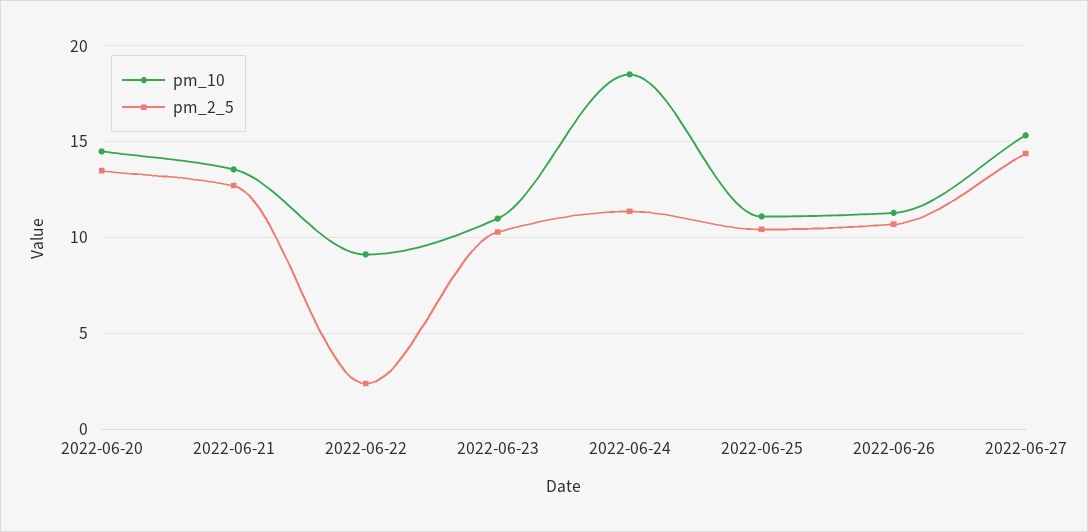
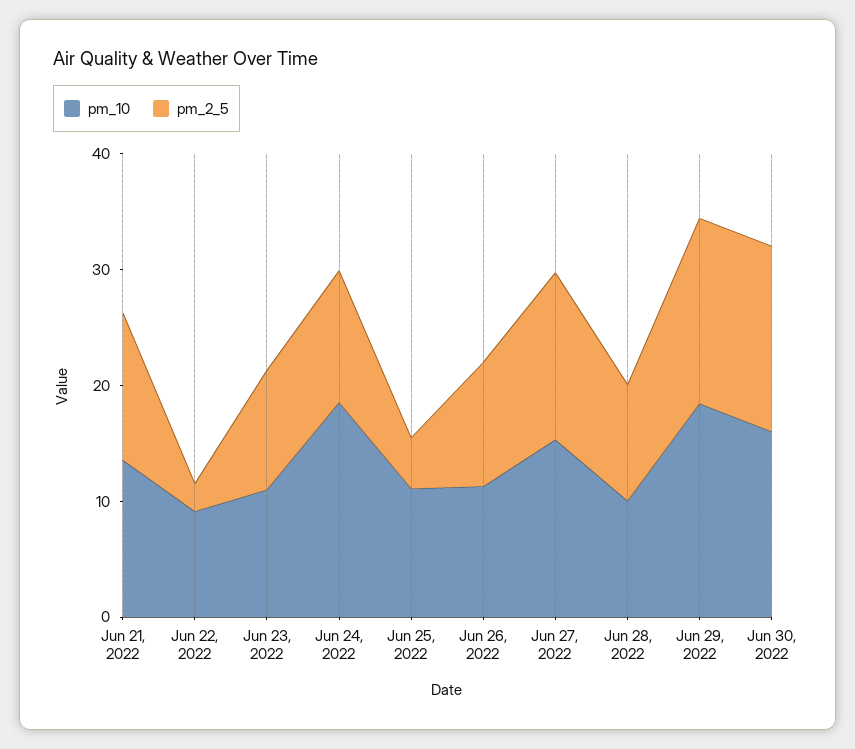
pm_10, 2022-06-20: 14.5 -> none
pm_2_5, 2022-06-20: 13.5 -> none
pm_2_5, 2022-06-25: 10.5 -> 4
pm_10, Jun 28, 2022: none -> 10
pm_2_5, Jun 28, 2022: none -> 10
pm_10, Jun 29, 2022: none -> 18
pm_2_5, Jun 29, 2022: none -> 16
pm_10, Jun 30, 2022: none -> 16
pm_2_5, Jun 30, 2022: none -> 16

